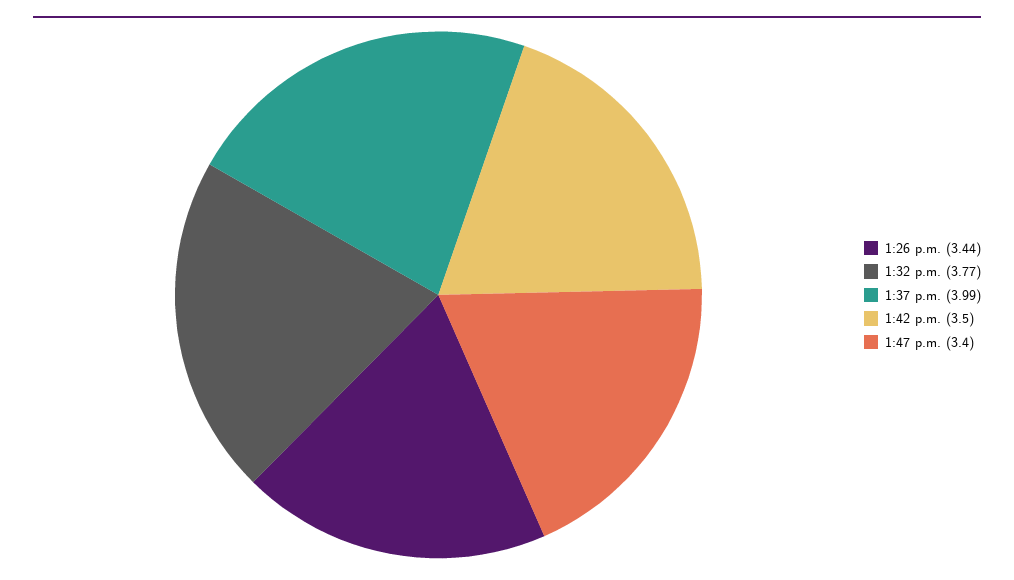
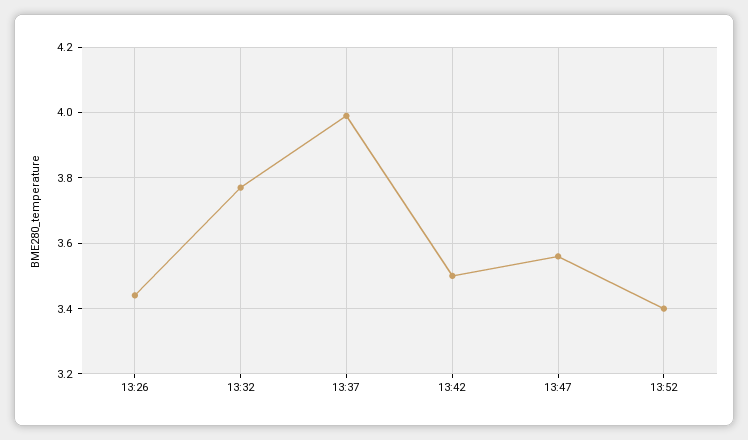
1:47 p.m.: 3.4 -> 3.55
13:52: none -> 3.4

